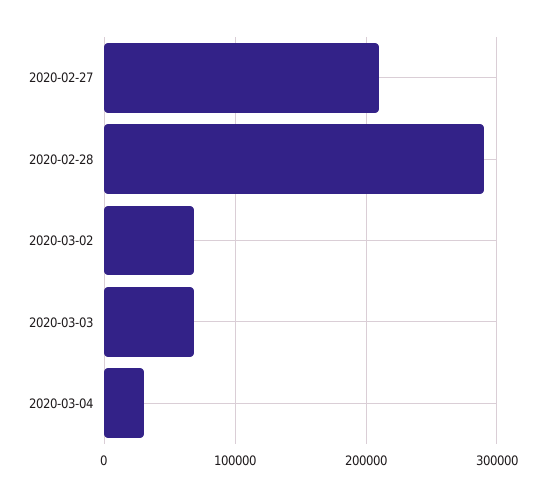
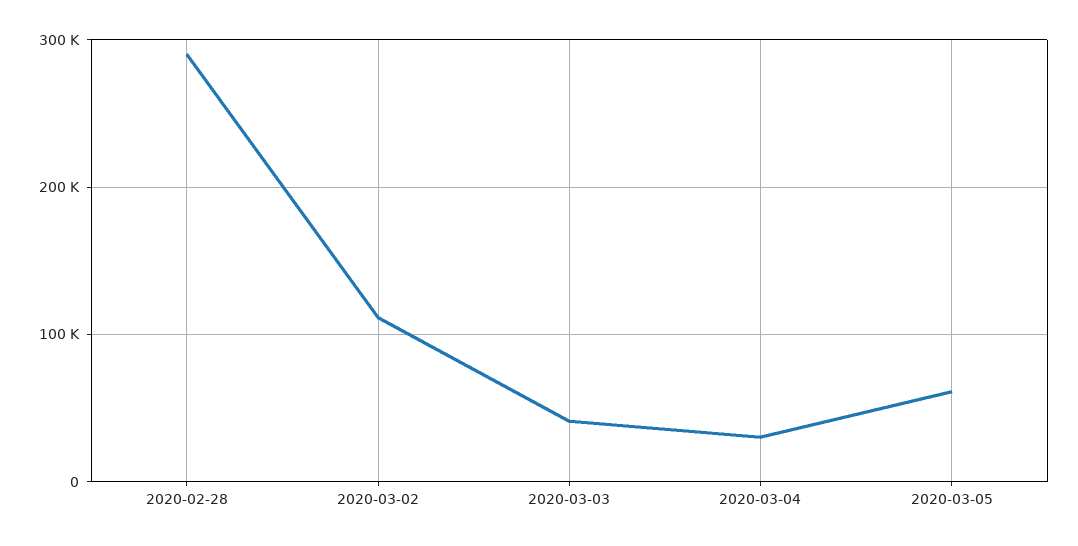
2020-02-27: 210000 -> none
2020-03-02: 70000 -> 110000
2020-03-03: 70000 -> 40000
2020-03-05: none -> 60000

